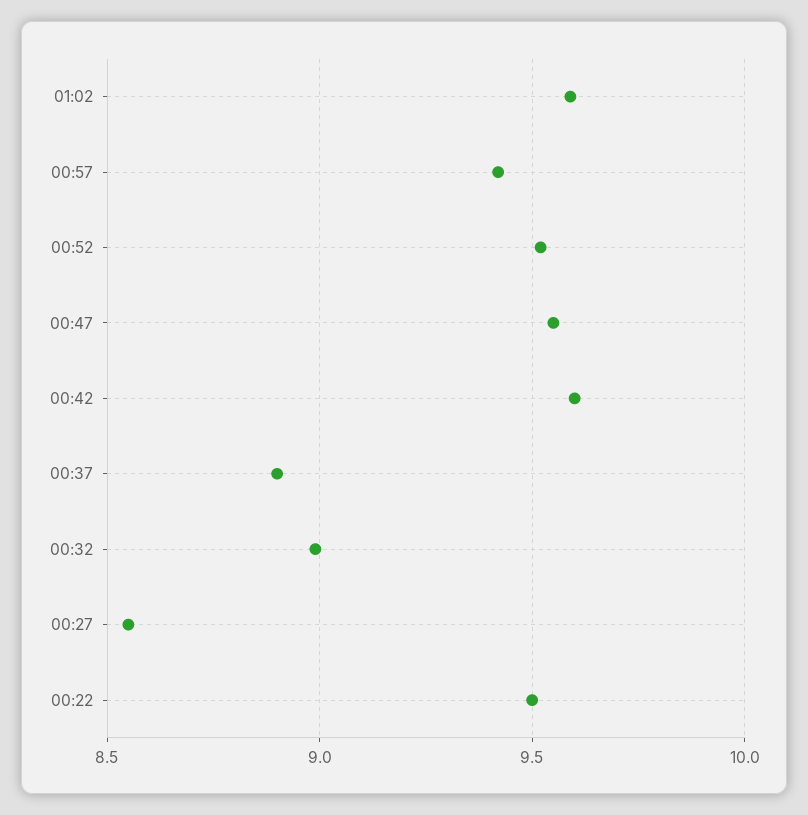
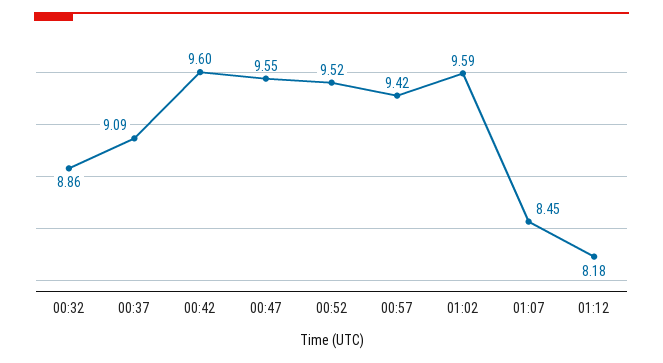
00:37: 8.9 -> 9.09
00:32: 9 -> 8.86
00:27: 8.55 -> none
00:22: 9.5 -> none
01:07: none -> 8.45
01:12: none -> 8.18

